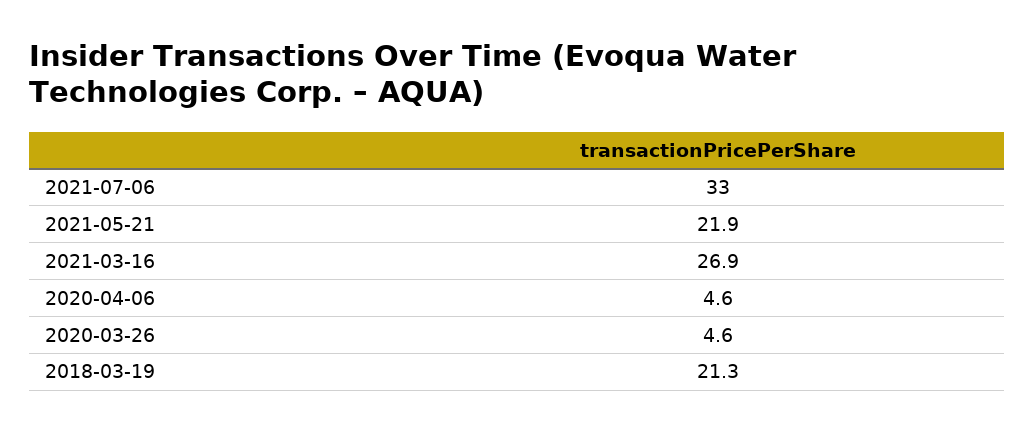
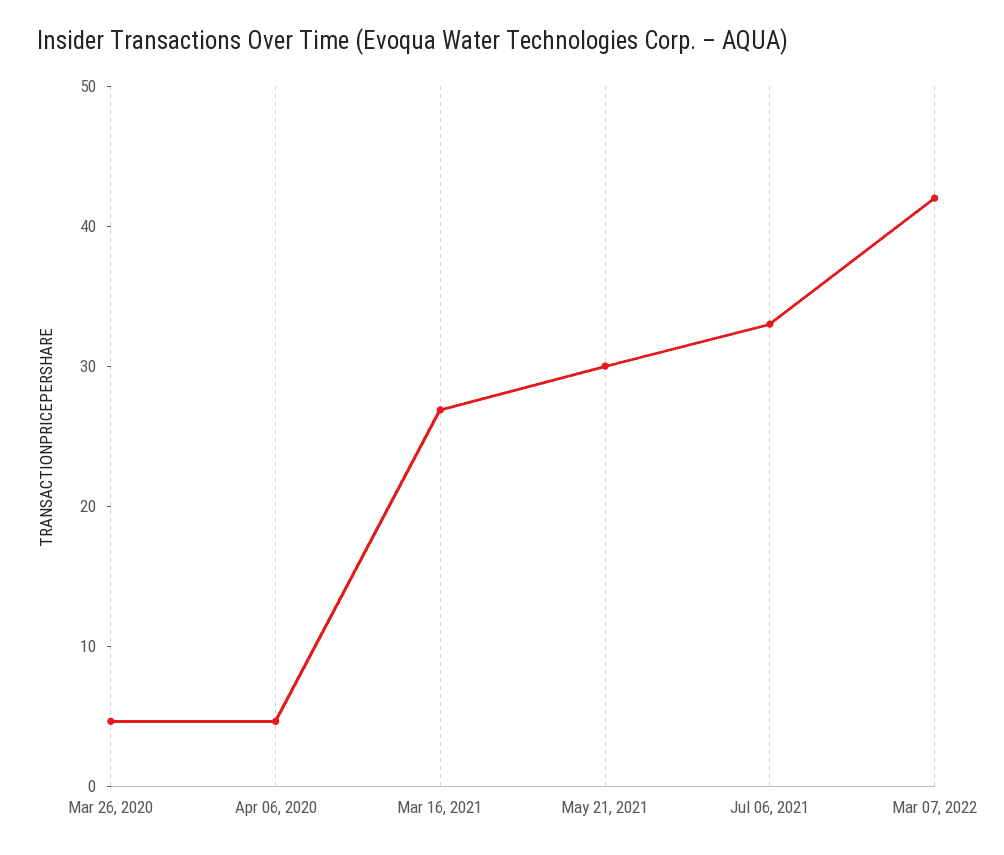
2021-05-21: 21.9 -> 30
2018-03-19: 21.3 -> none
Mar 07, 2022: none -> 42

